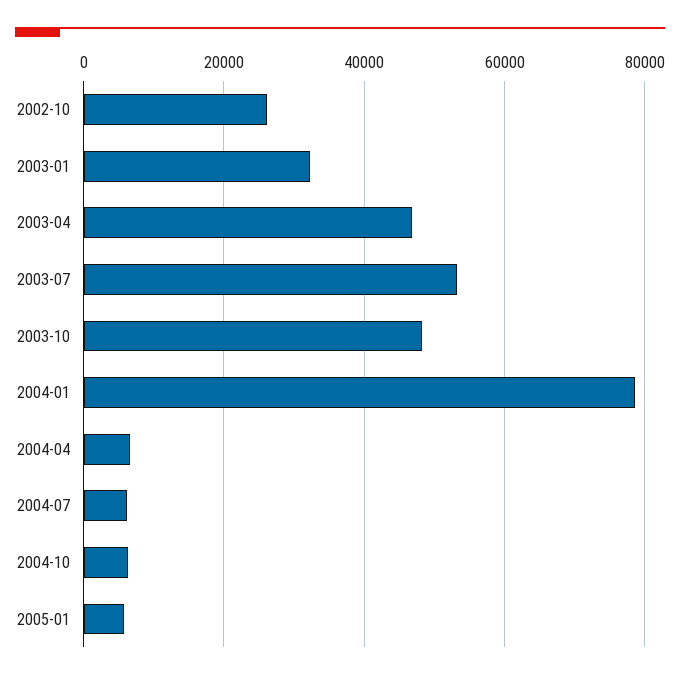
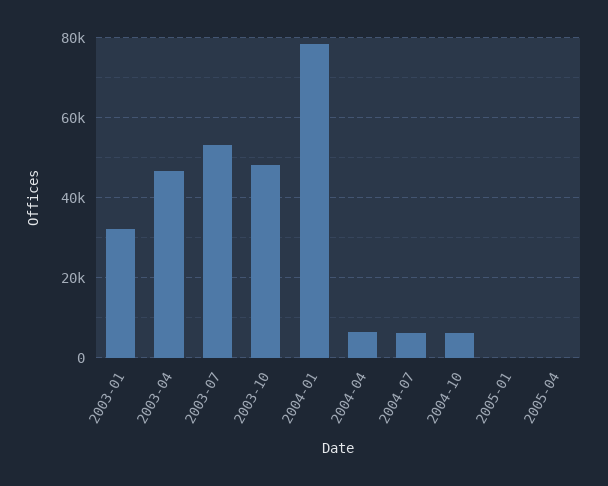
2002-10: 26000 -> none
2005-01: 6000 -> 0
2005-04: none -> 0

